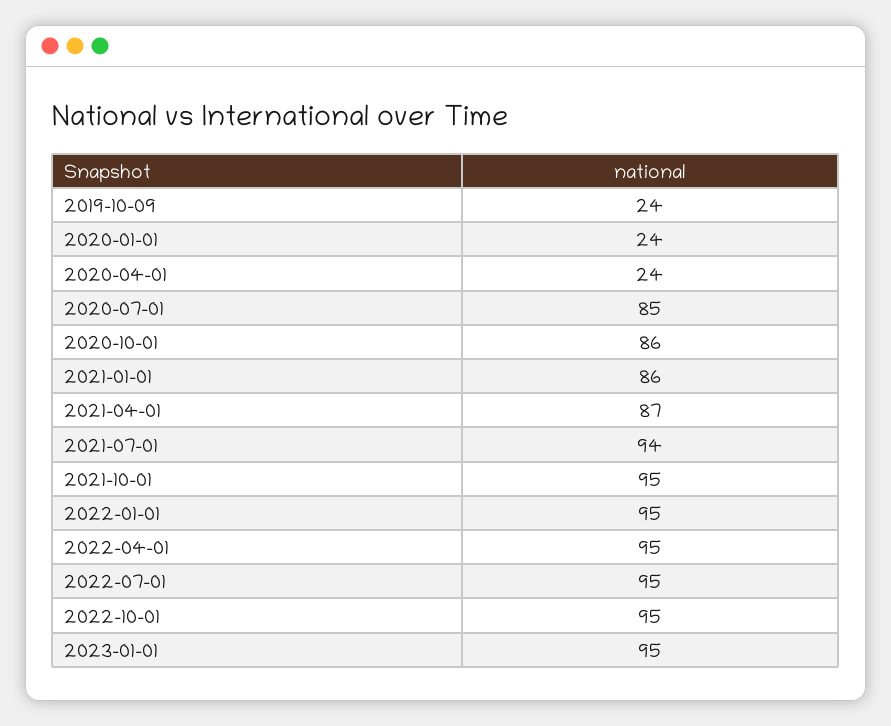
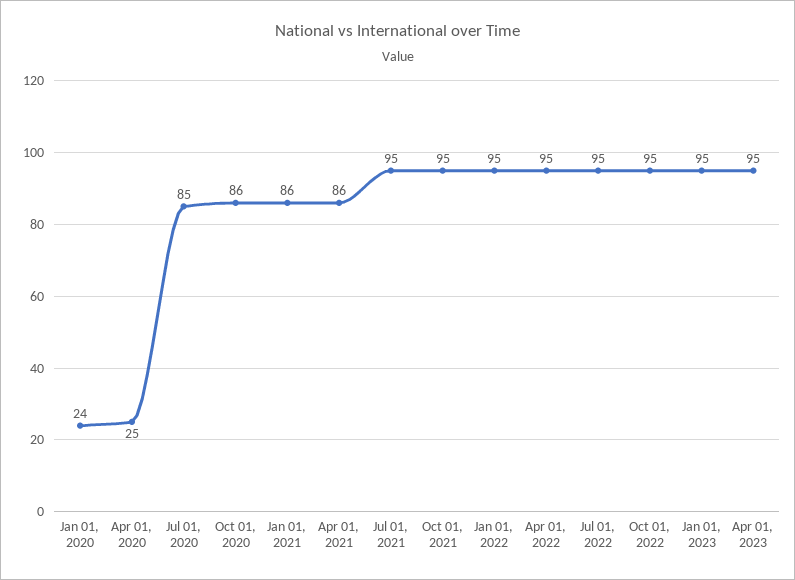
2019-10-09: 24 -> none
2020-04-01: 24 -> 25
2021-04-01: 87 -> 86
2021-07-01: 94 -> 95
Apr 01, 2023: none -> 95

